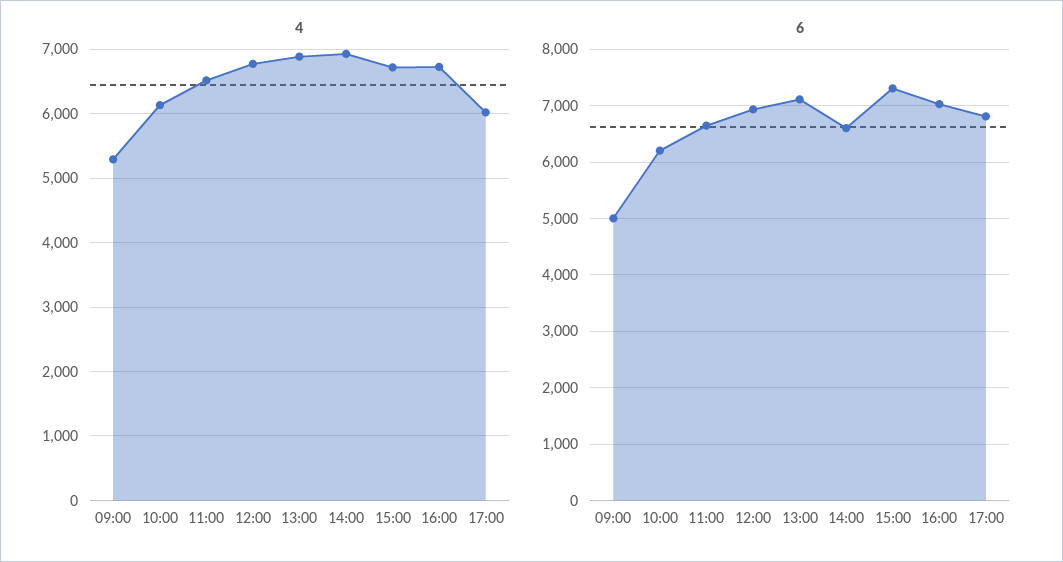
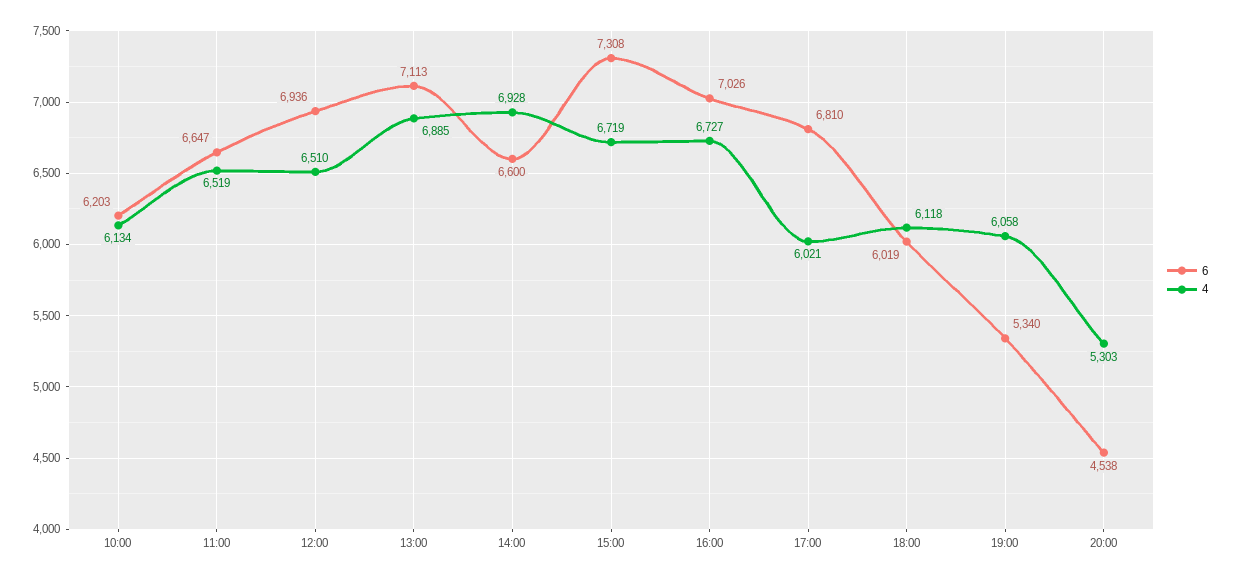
4, 09:00: 5300 -> none
4, 12:00: 6800 -> 6510
6, 09:00: 5000 -> none
6, 18:00: none -> 6019
4, 18:00: none -> 6118
6, 19:00: none -> 5340
4, 19:00: none -> 6058
6, 20:00: none -> 4538
4, 20:00: none -> 5303

